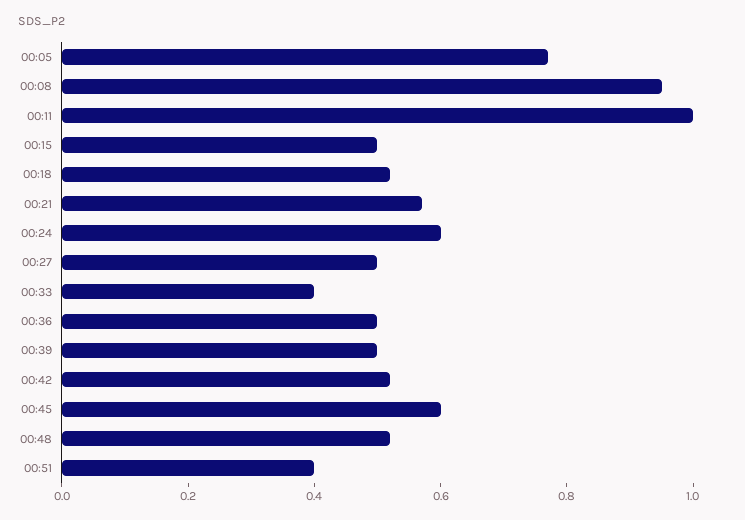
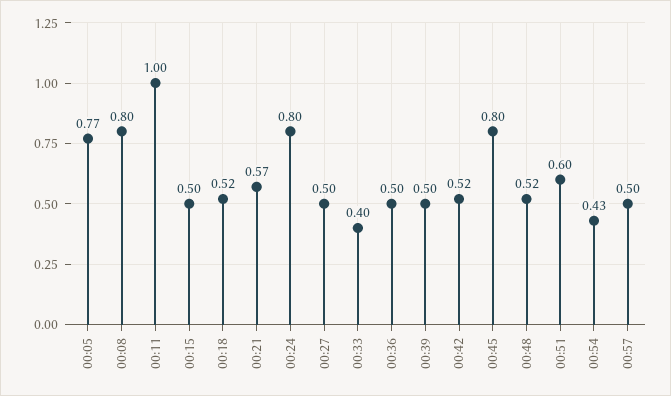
00:08: 0.95 -> 0.8
00:24: 0.6 -> 0.8
00:45: 0.6 -> 0.8
00:51: 0.4 -> 0.6
00:54: none -> 0.43
00:57: none -> 0.5

